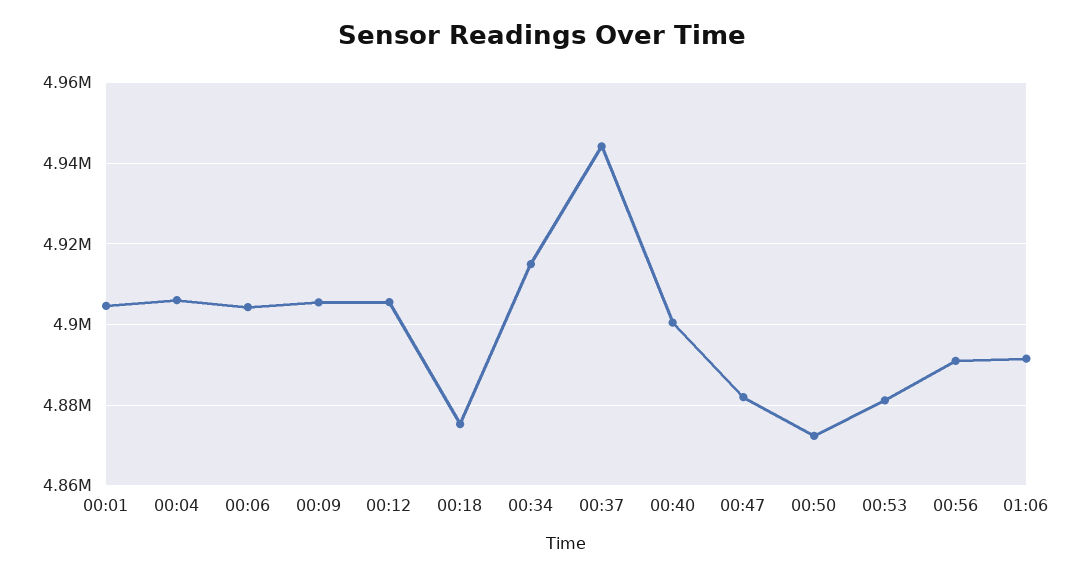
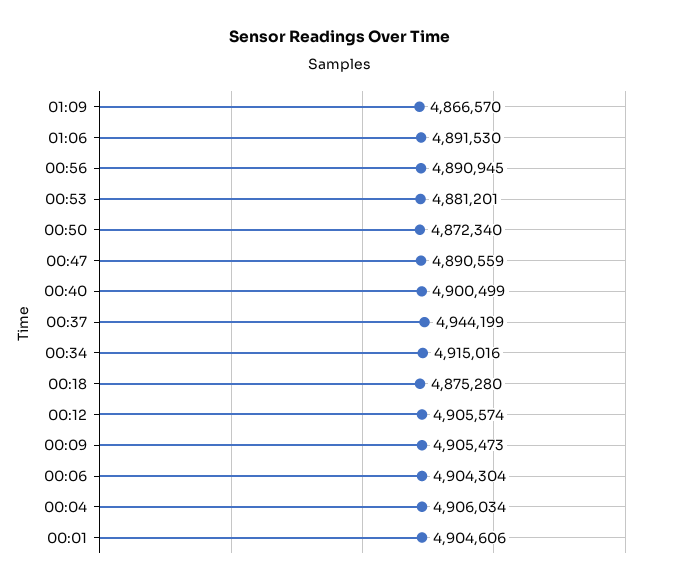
00:47: 4882000 -> 4890559
01:09: none -> 4866570

